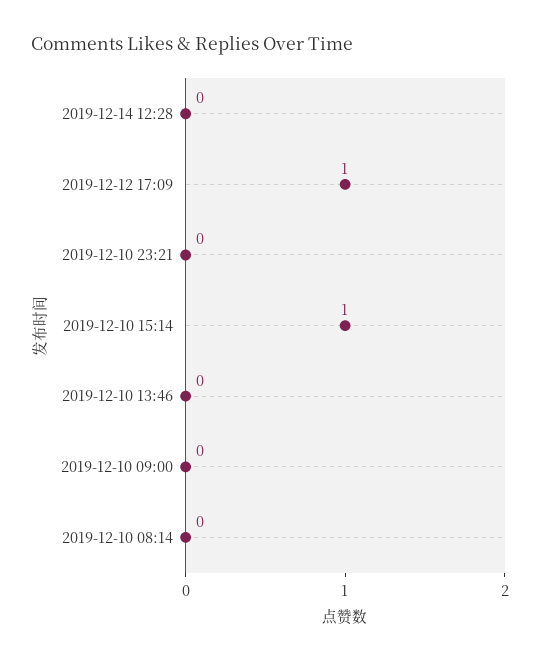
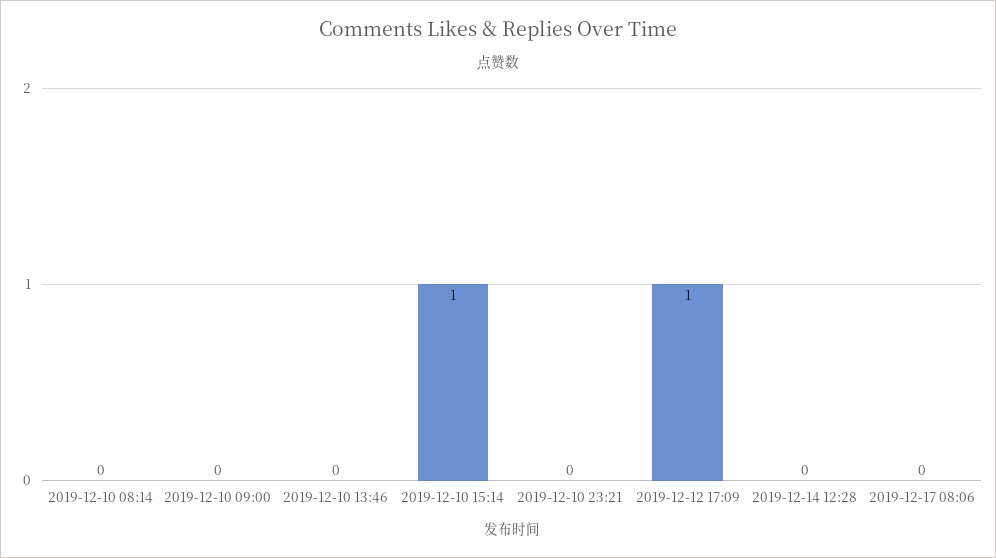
2019-12-17 08:06: none -> 0

